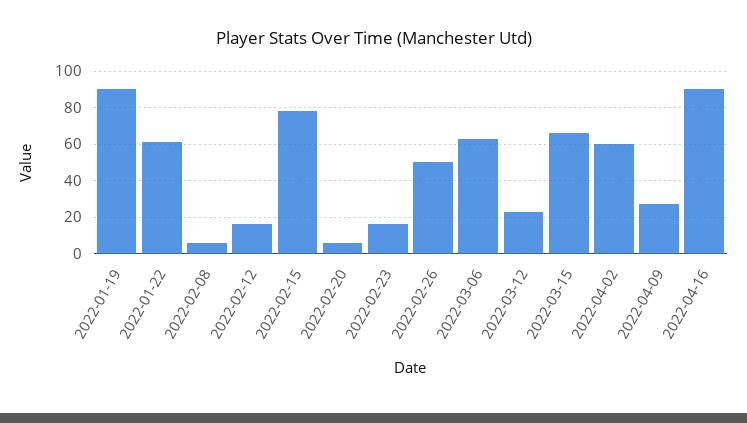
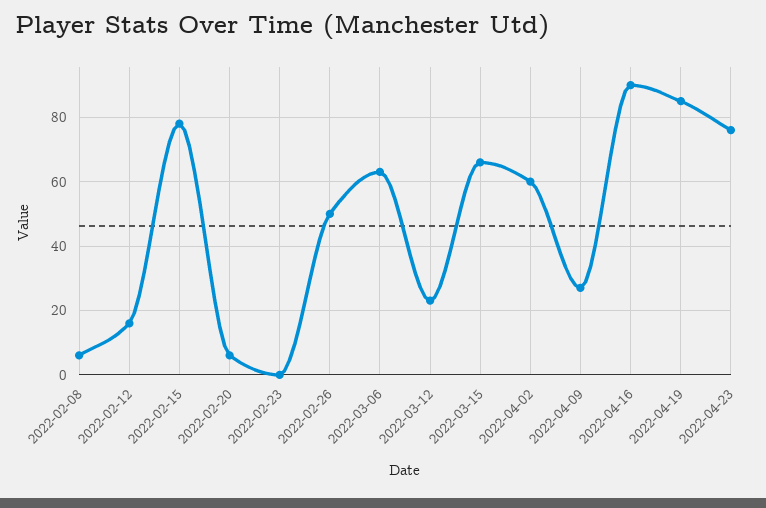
2022-01-19: 90 -> none
2022-01-22: 60 -> none
2022-02-23: 15 -> 0
2022-04-19: none -> 85
2022-04-23: none -> 75

